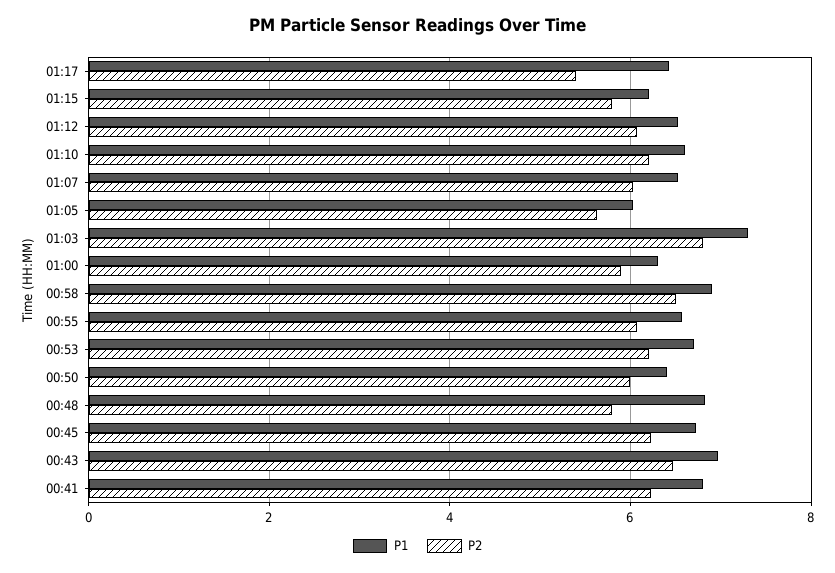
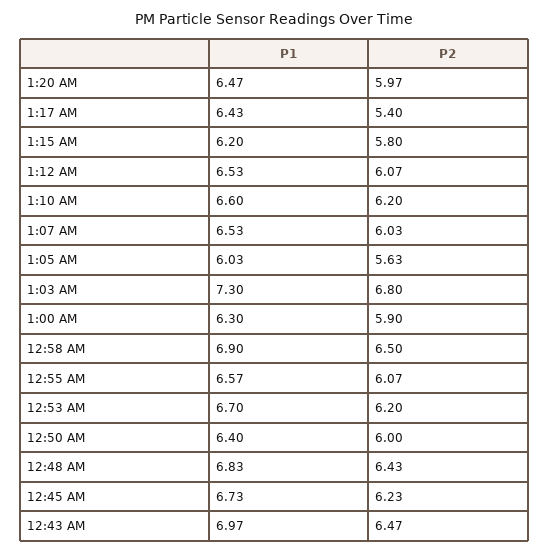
P2, 00:48: 5.8 -> 6.43
P1, 00:41: 6.8 -> none
P2, 00:41: 6.2 -> none
P1, 1:20 AM: none -> 6.47
P2, 1:20 AM: none -> 5.97

